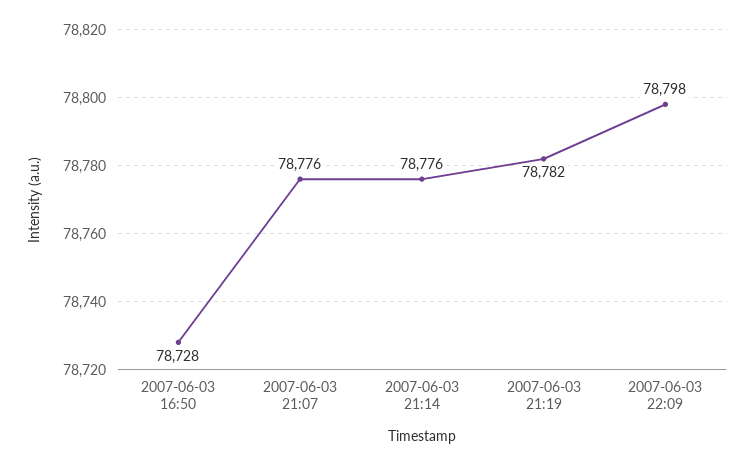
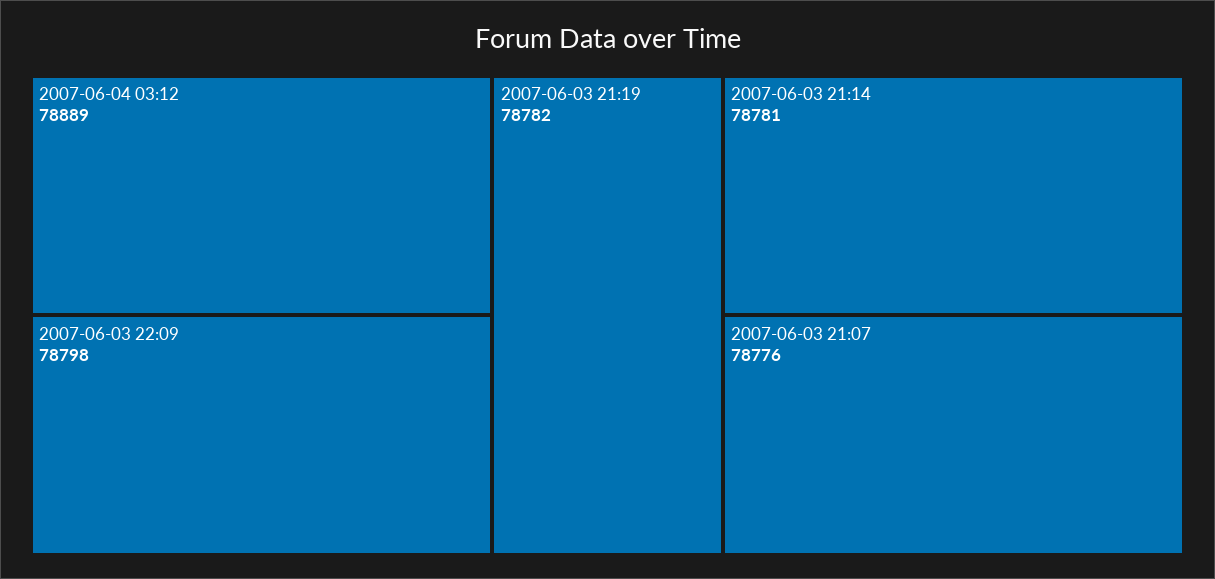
2007-06-03 16:50: 78728 -> none
2007-06-03 21:14: 78776 -> 78781
2007-06-04 03:12: none -> 78889

